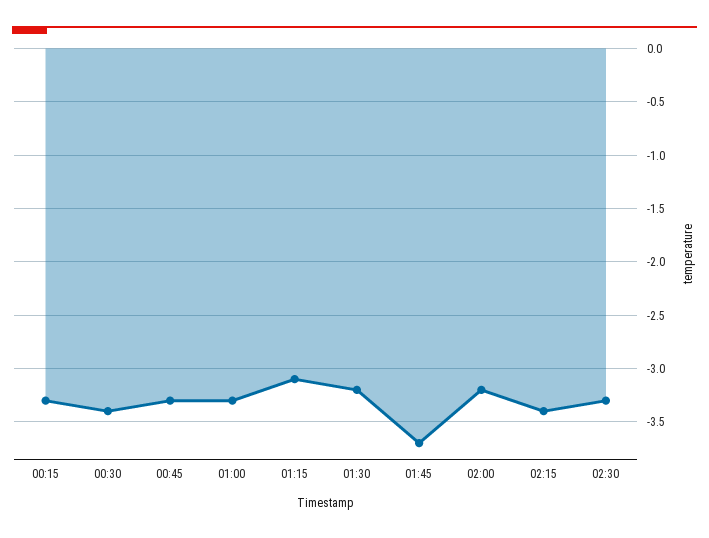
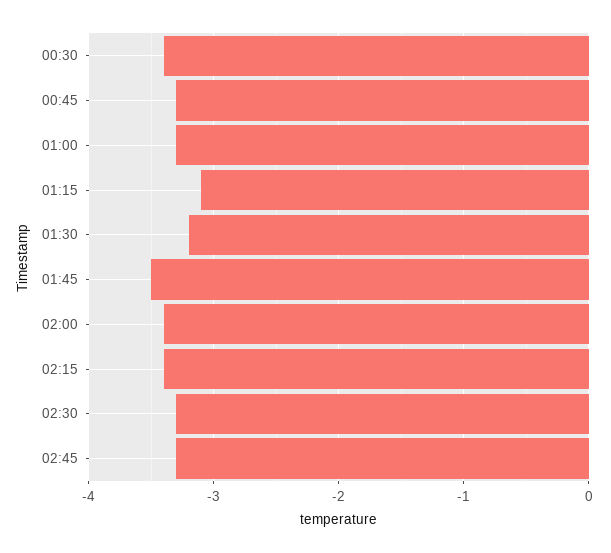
00:15: -3.3 -> none
01:45: -3.7 -> -3.5
02:00: -3.2 -> -3.4
02:45: none -> -3.3

